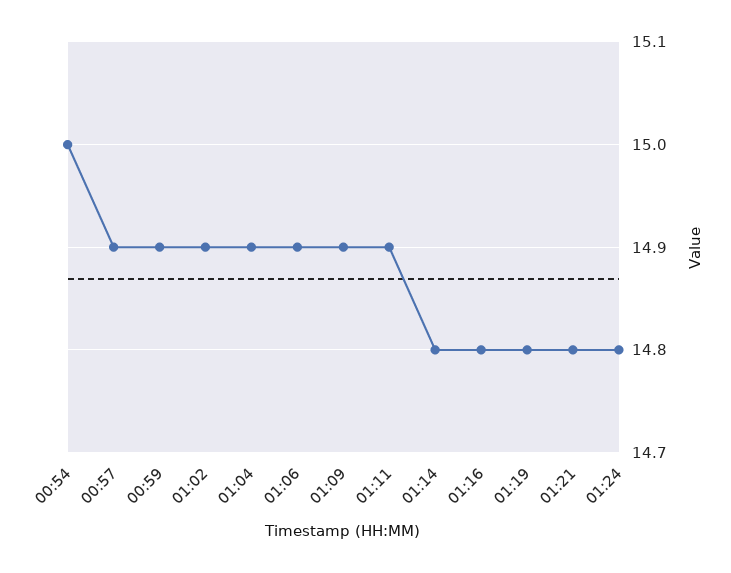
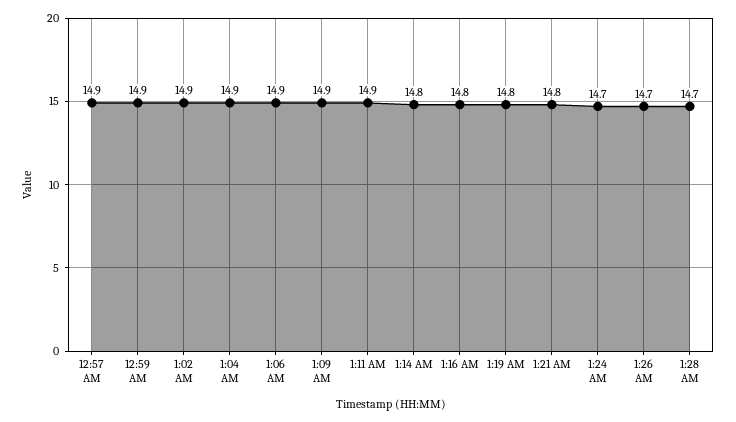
00:54: 15 -> none
01:24: 14.8 -> 14.7
1:26 AM: none -> 14.7
1:28 AM: none -> 14.7

